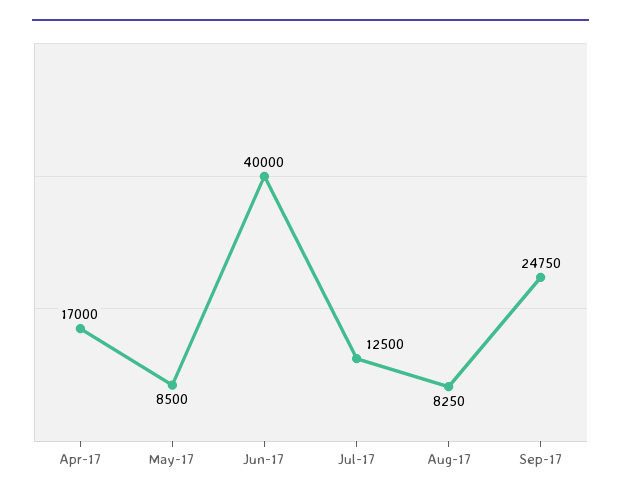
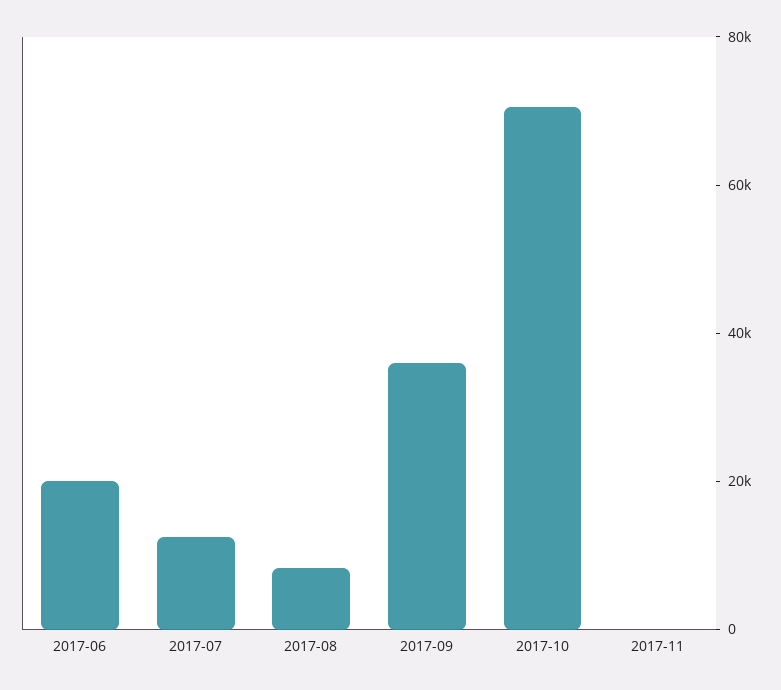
Apr-17: 17000 -> none
May-17: 8500 -> none
Jun-17: 40000 -> 20000
Sep-17: 24750 -> 35000
2017-10: none -> 70000
2017-11: none -> 0

